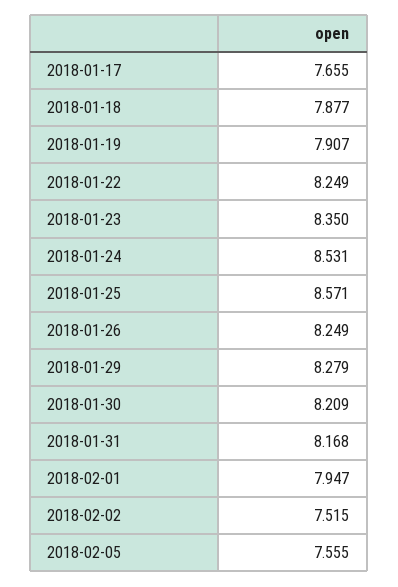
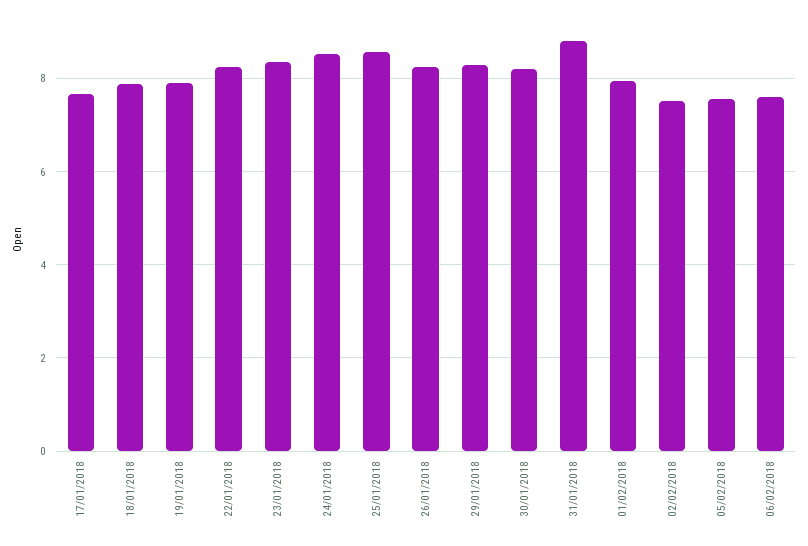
2018-01-31: 8.168 -> 8.8
06/02/2018: none -> 7.6

